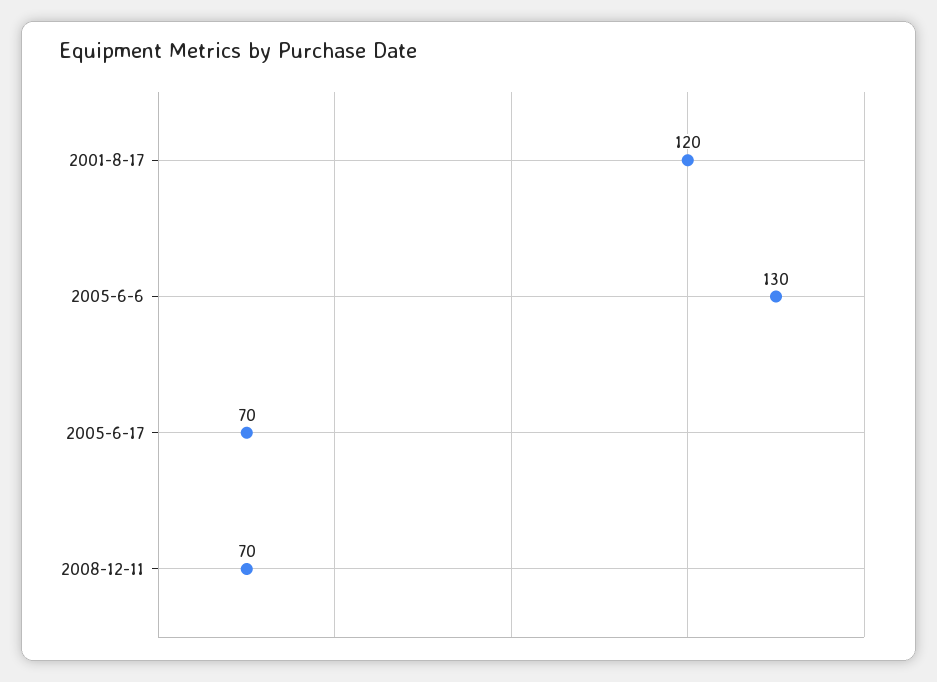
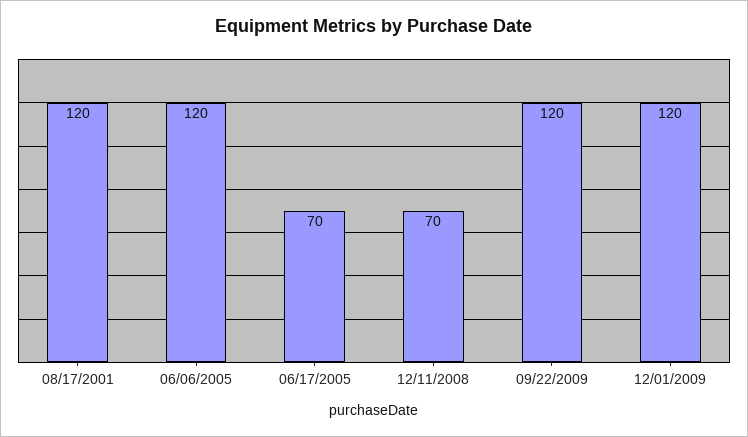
2005-6-6: 130 -> 120
09/22/2009: none -> 120
12/01/2009: none -> 120

